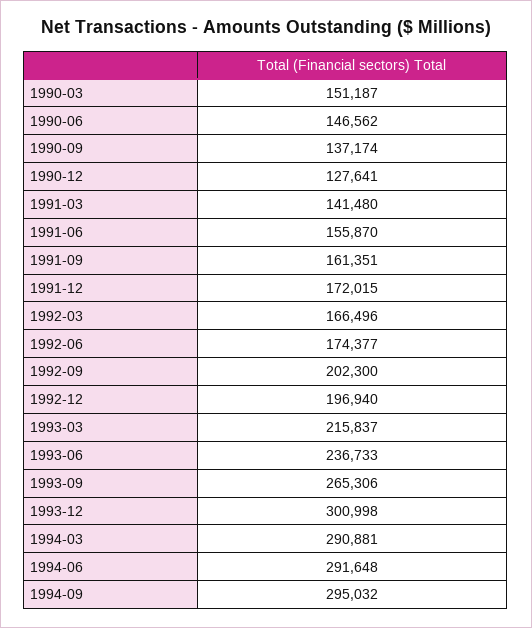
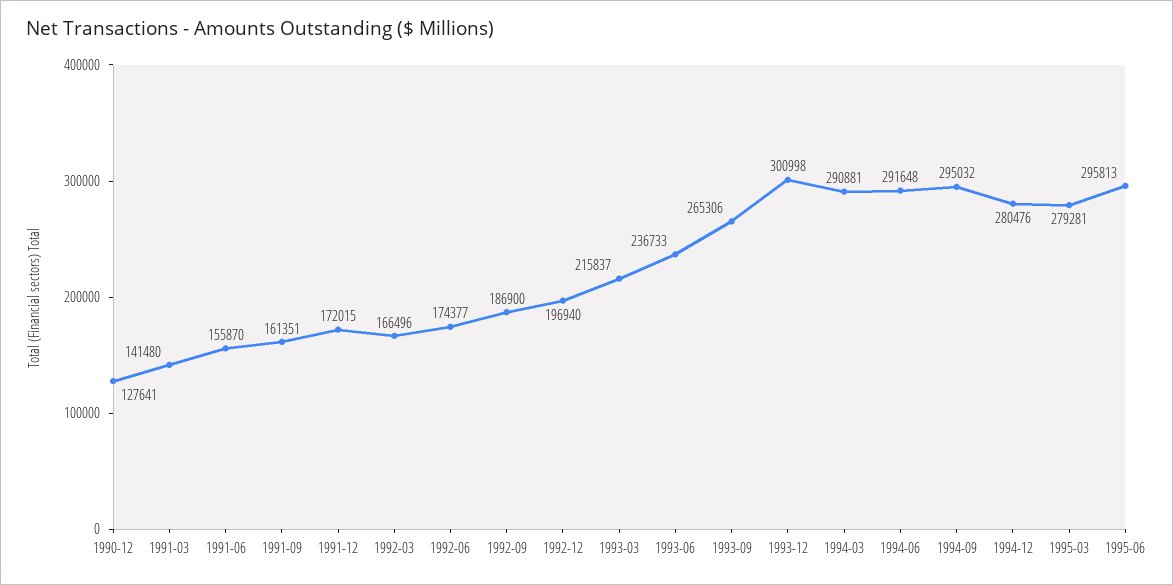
1990-03: 151187 -> none
1990-06: 146562 -> none
1990-09: 137174 -> none
1992-09: 202300 -> 186900
1994-12: none -> 280476
1995-03: none -> 279281
1995-06: none -> 295813

